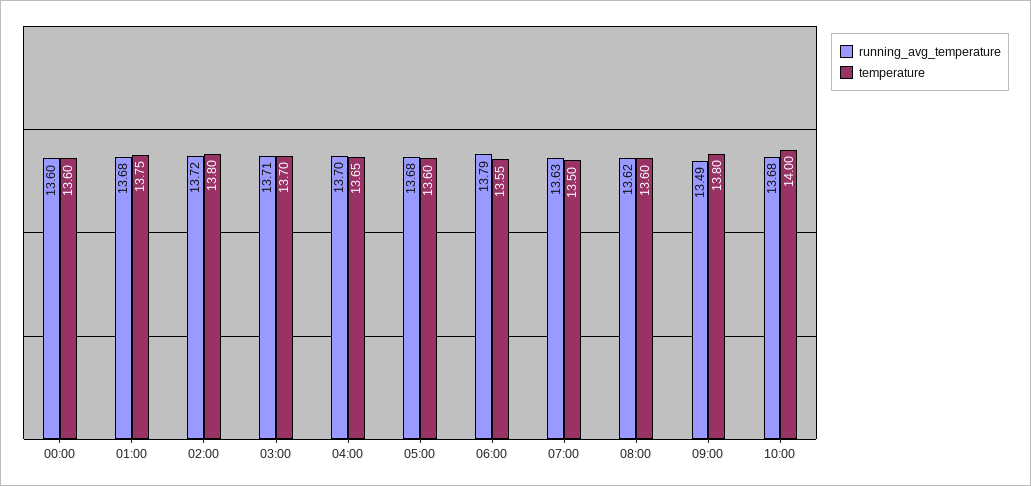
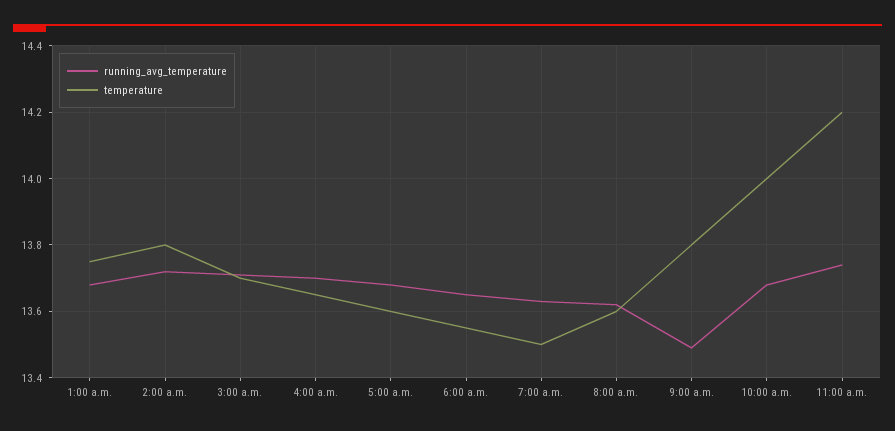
running_avg_temperature, 00:00: 13.6 -> none
temperature, 00:00: 13.6 -> none
running_avg_temperature, 06:00: 13.79 -> 13.65
running_avg_temperature, 11:00 a.m.: none -> 13.75
temperature, 11:00 a.m.: none -> 14.2

